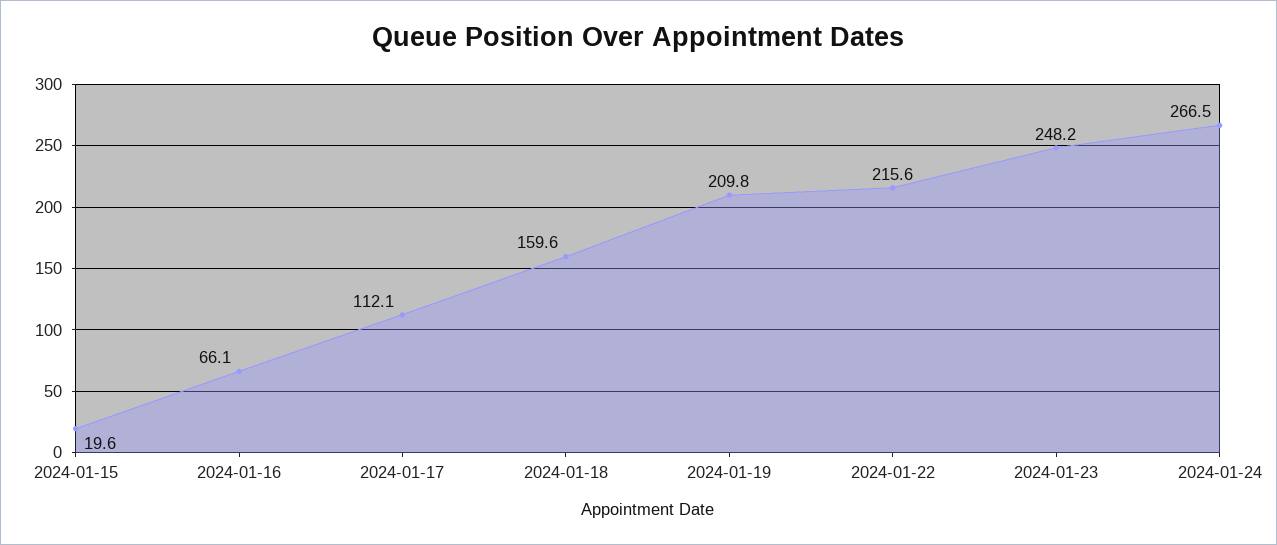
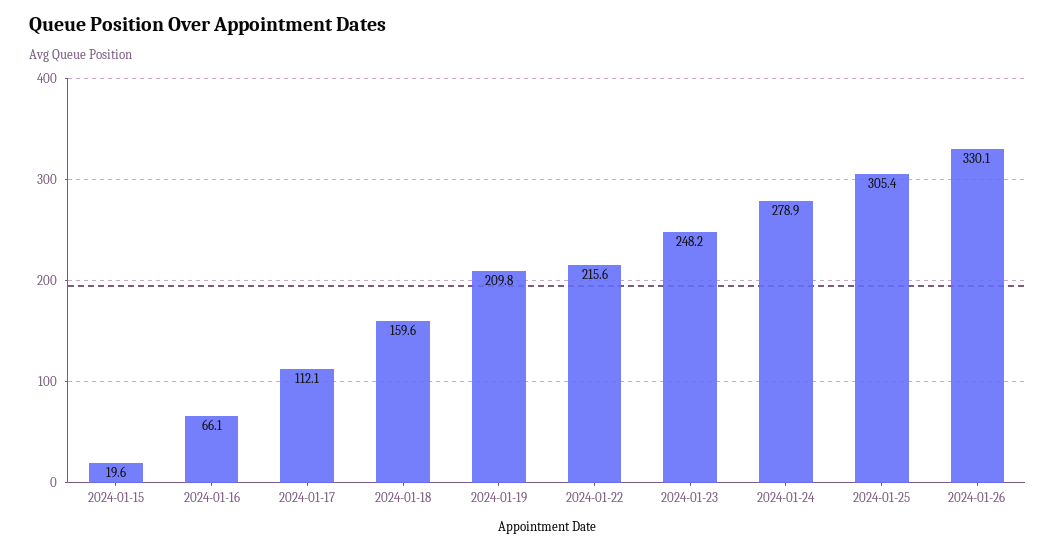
2024-01-24: 266.5 -> 278.9
2024-01-25: none -> 305.4
2024-01-26: none -> 330.1

